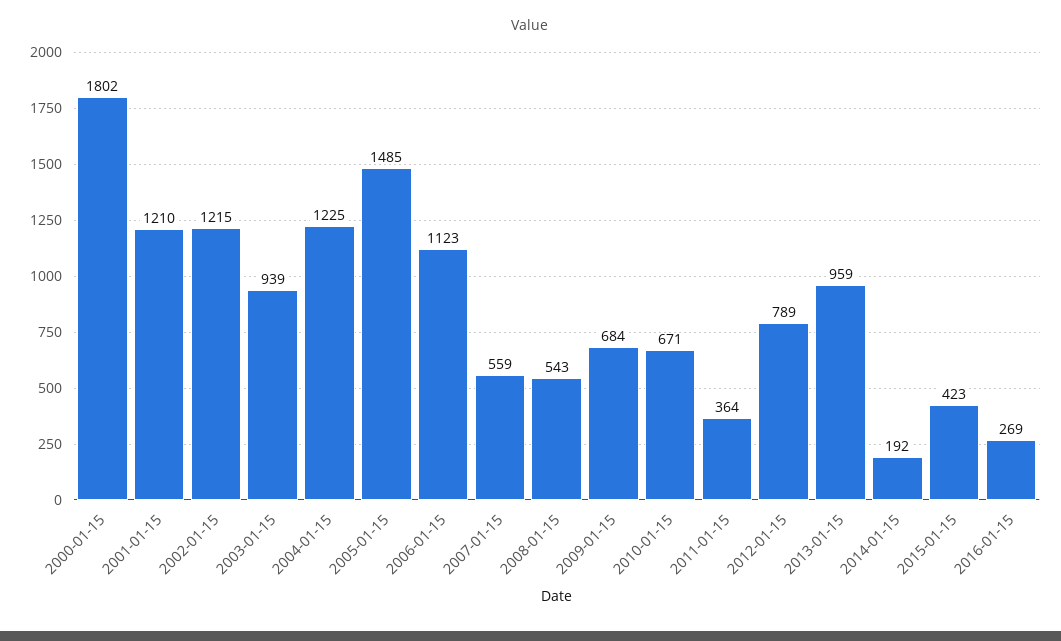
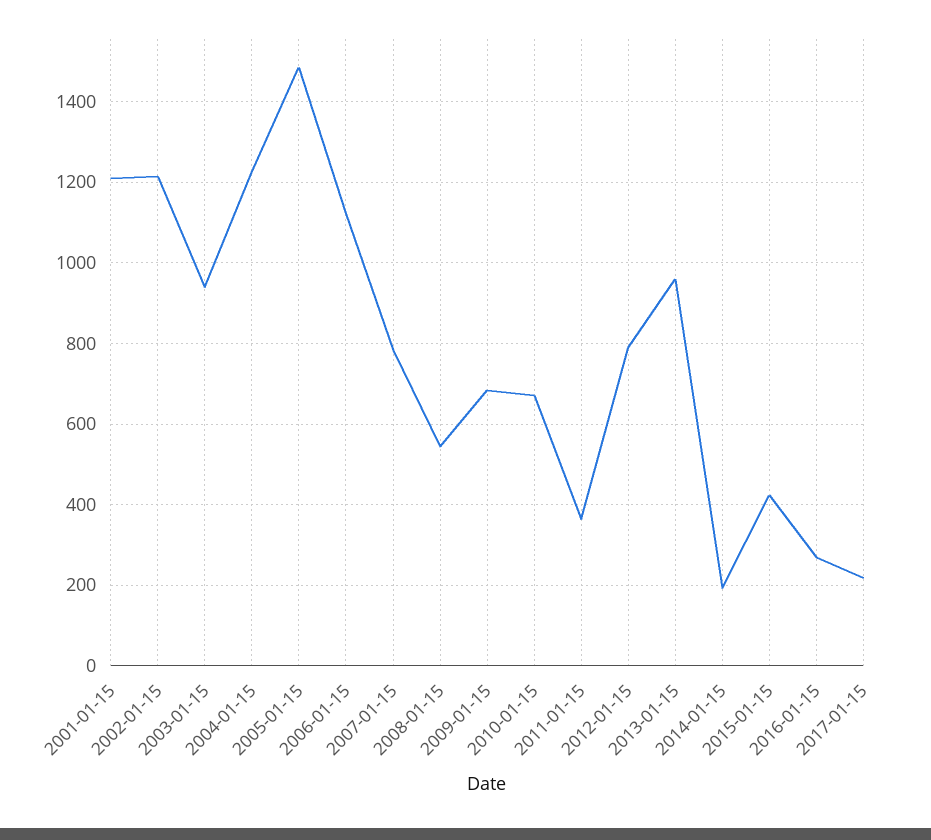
2000-01-15: 1802 -> none
2007-01-15: 559 -> 780
2017-01-15: none -> 220

